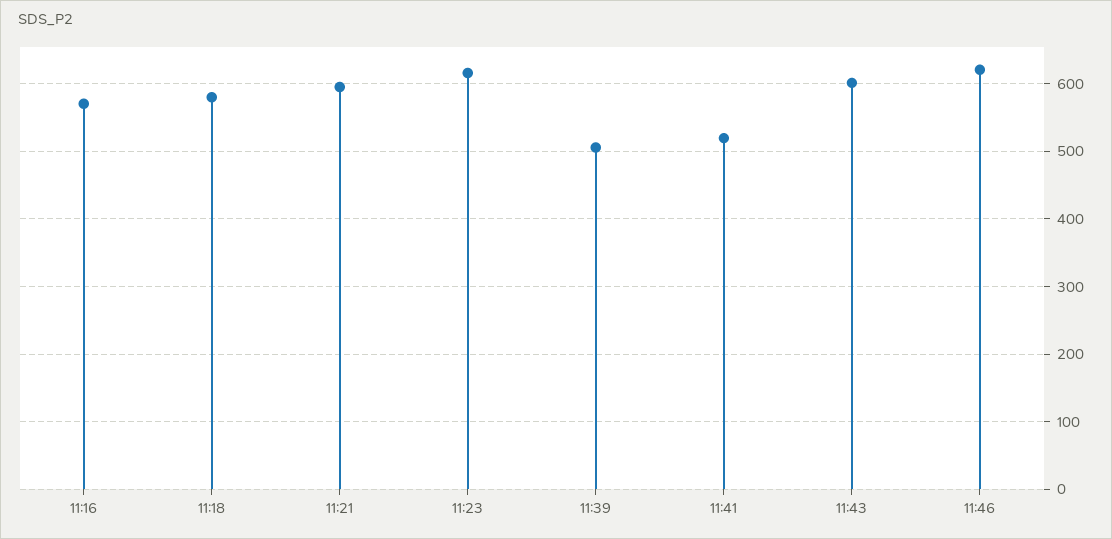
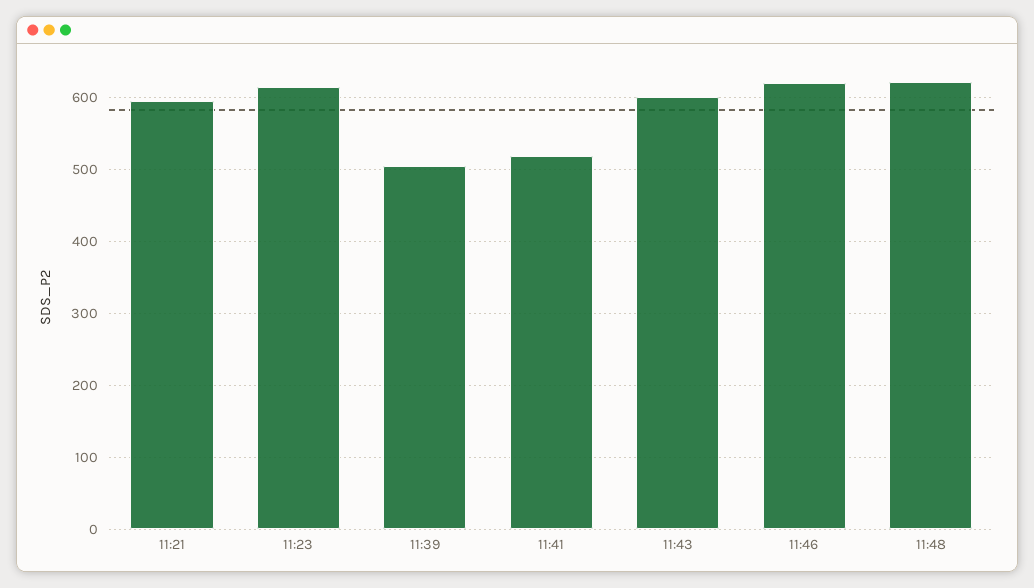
11:16: 570 -> none
11:18: 580 -> none
11:48: none -> 620

